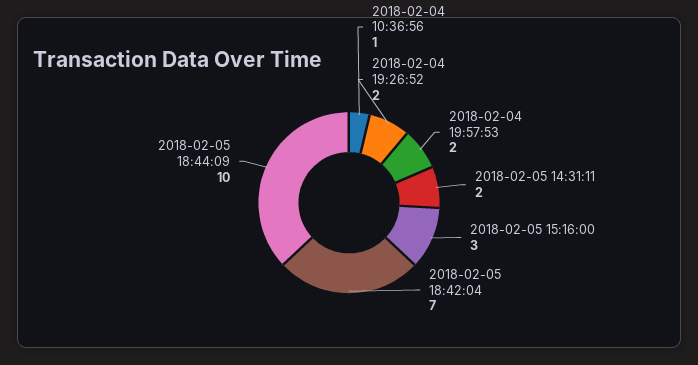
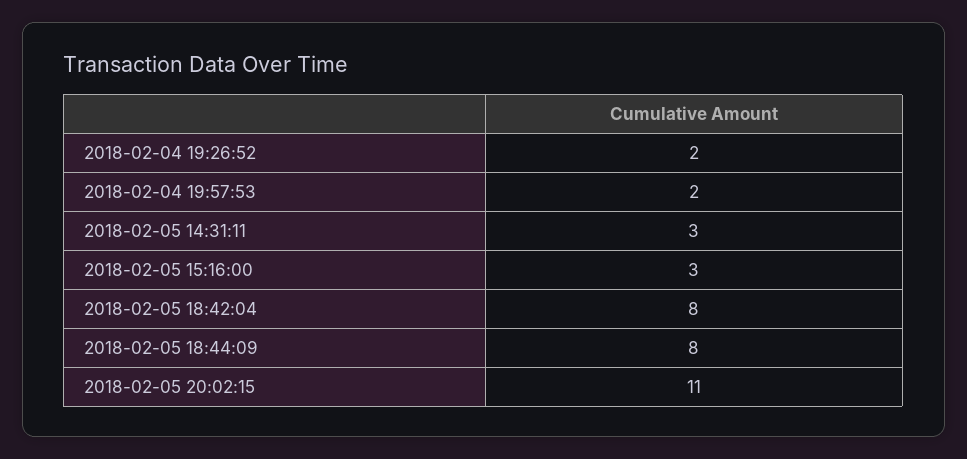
2018-02-04 10:36:56: 1 -> none
2018-02-05 14:31:11: 2 -> 3
2018-02-05 18:42:04: 7 -> 8
2018-02-05 18:44:09: 10 -> 8
2018-02-05 20:02:15: none -> 11

